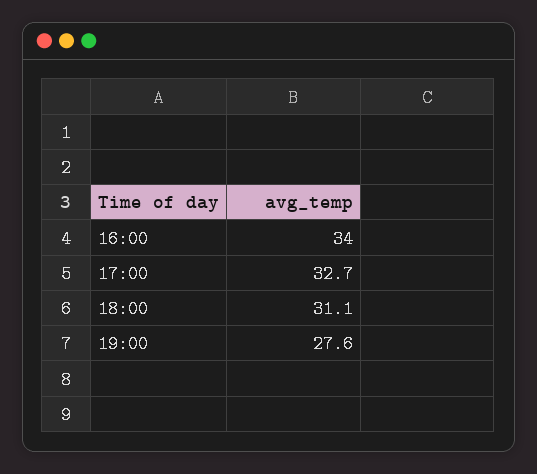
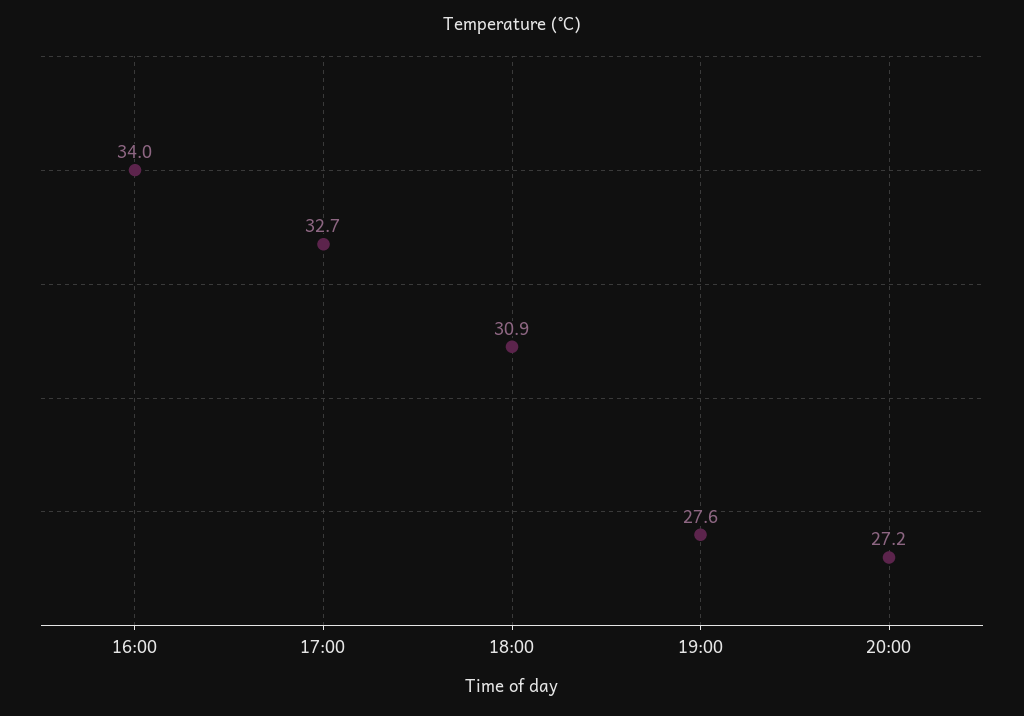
18:00: 31.1 -> 30.9
20:00: none -> 27.2

